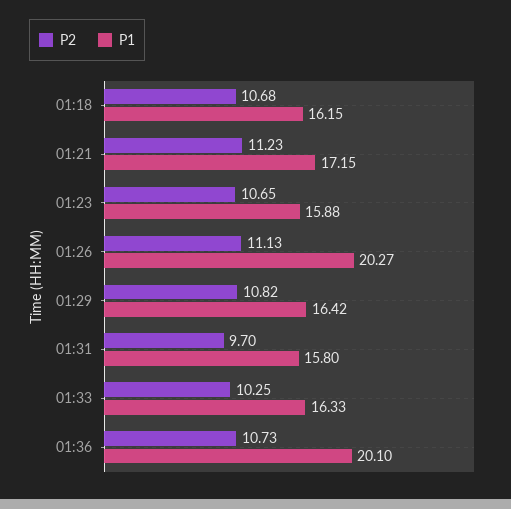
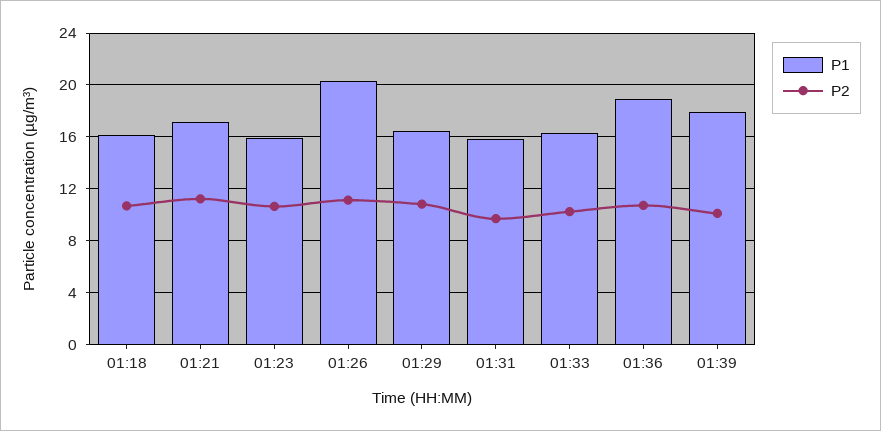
P1, 01:36: 20.1 -> 19
P1, 01:39: none -> 18
P2, 01:39: none -> 10

